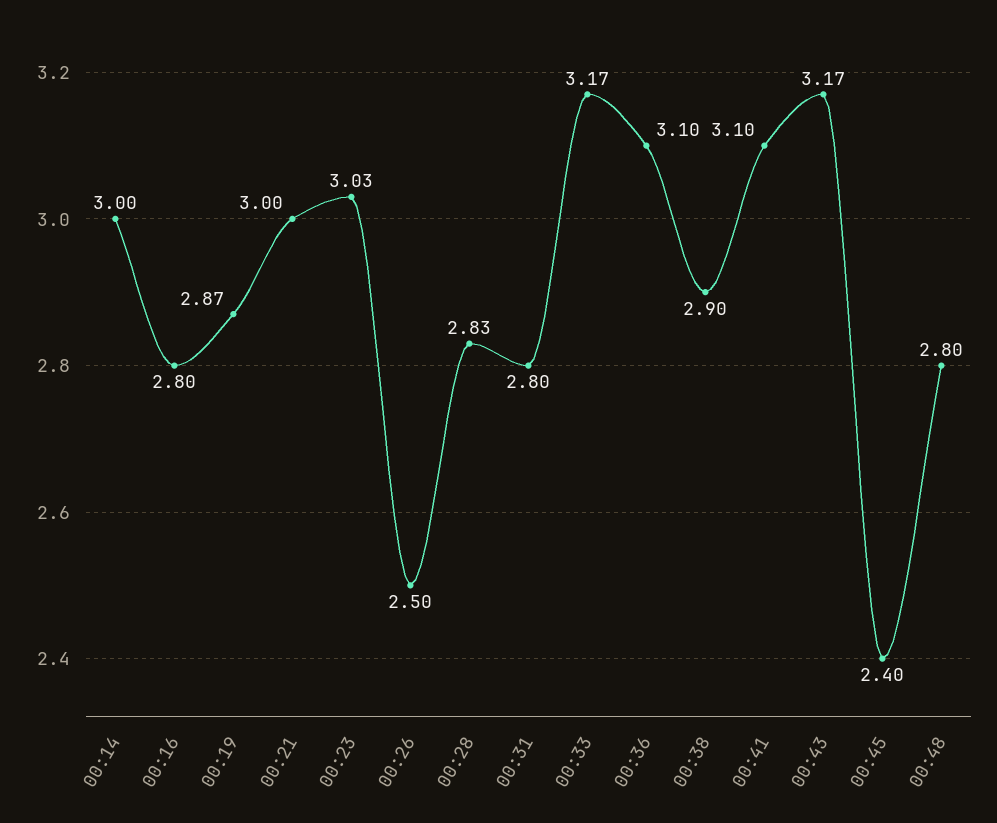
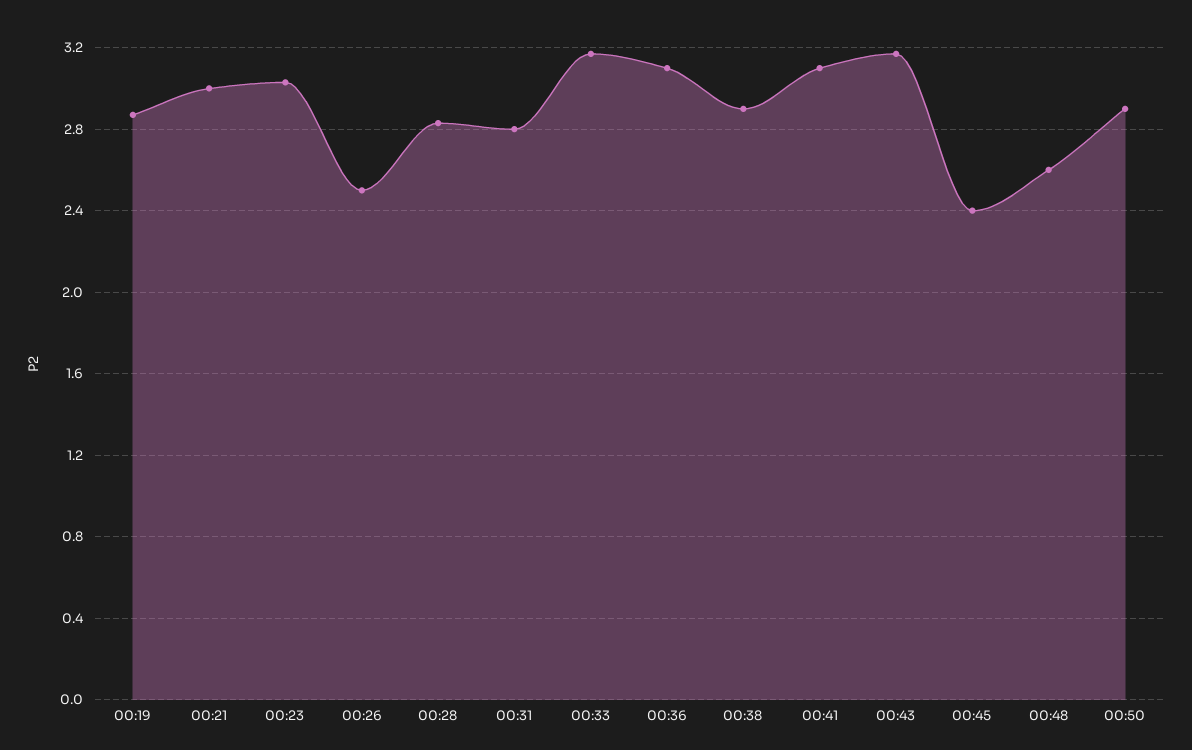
00:14: 3 -> none
00:16: 2.8 -> none
00:48: 2.8 -> 2.6
00:50: none -> 2.9

